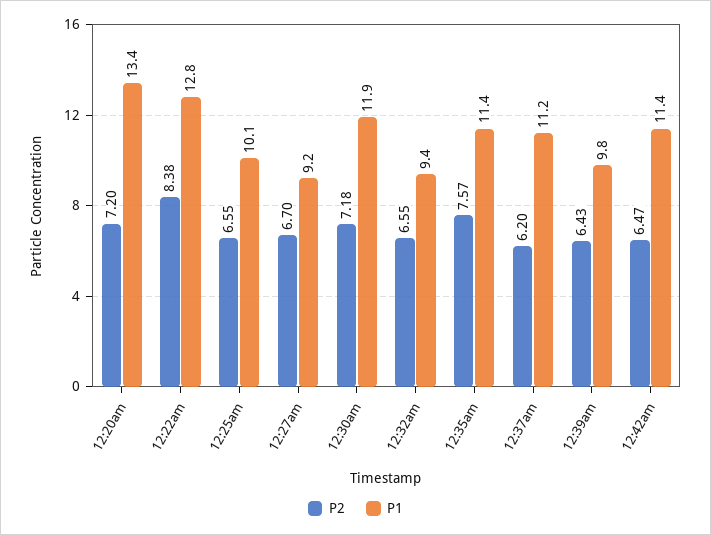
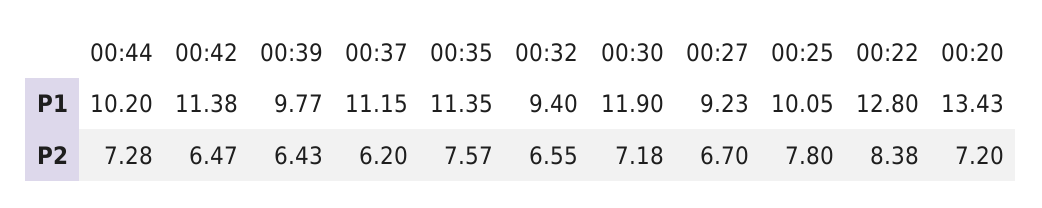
P2, 12:25am: 6.55 -> 7.8
P1, 00:44: none -> 10.2
P2, 00:44: none -> 7.28

